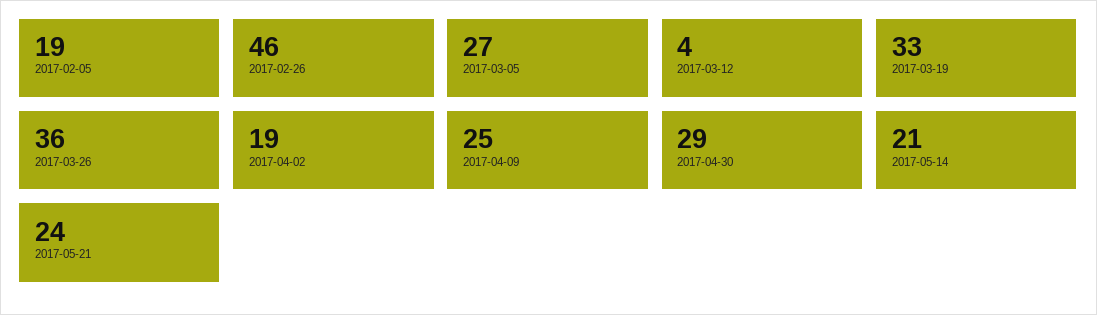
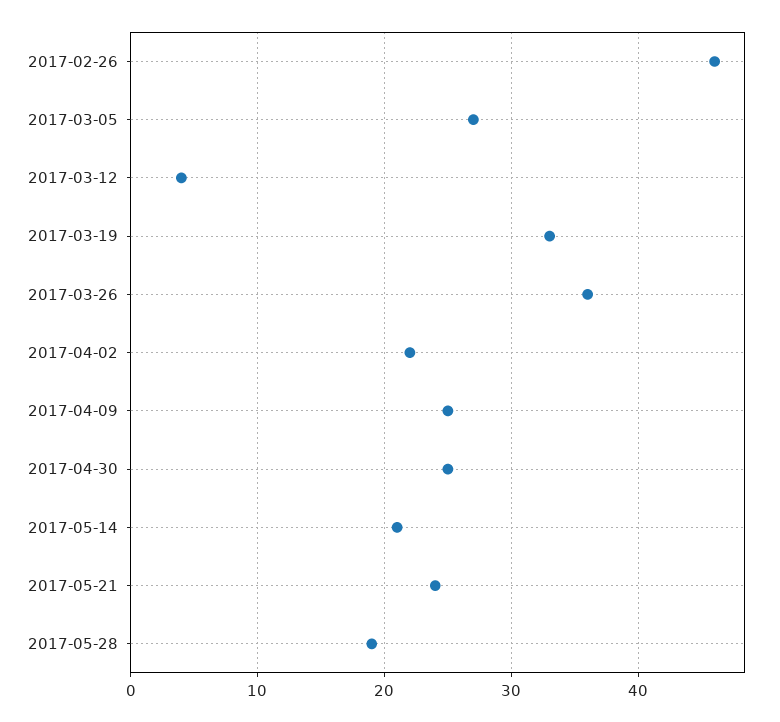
2017-02-05: 19 -> none
2017-04-02: 19 -> 22
2017-04-30: 29 -> 25
2017-05-28: none -> 19

